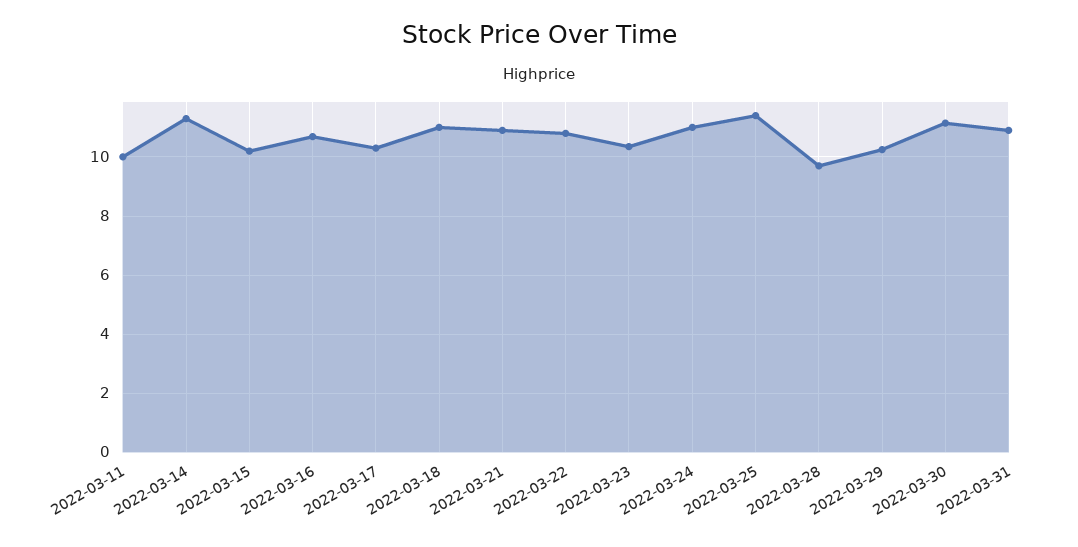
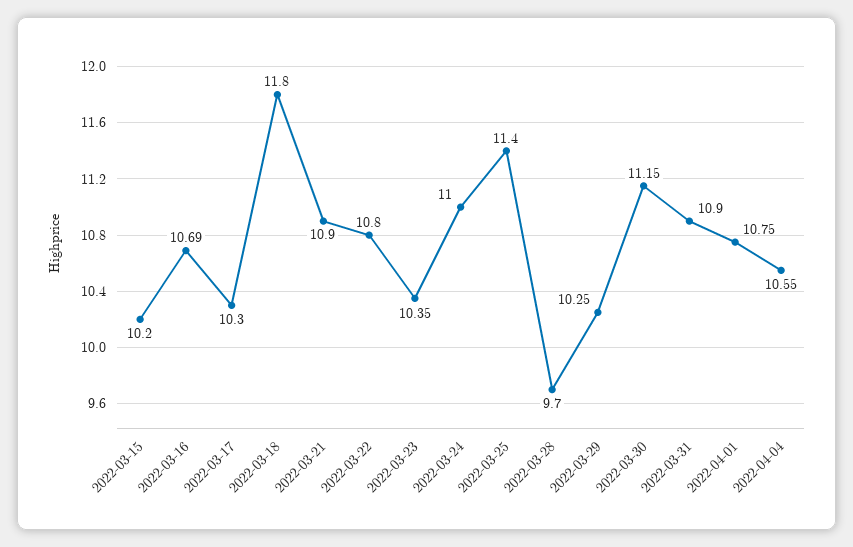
2022-03-11: 10 -> none
2022-03-14: 11.25 -> none
2022-03-18: 11 -> 11.8
2022-04-01: none -> 10.75
2022-04-04: none -> 10.55

